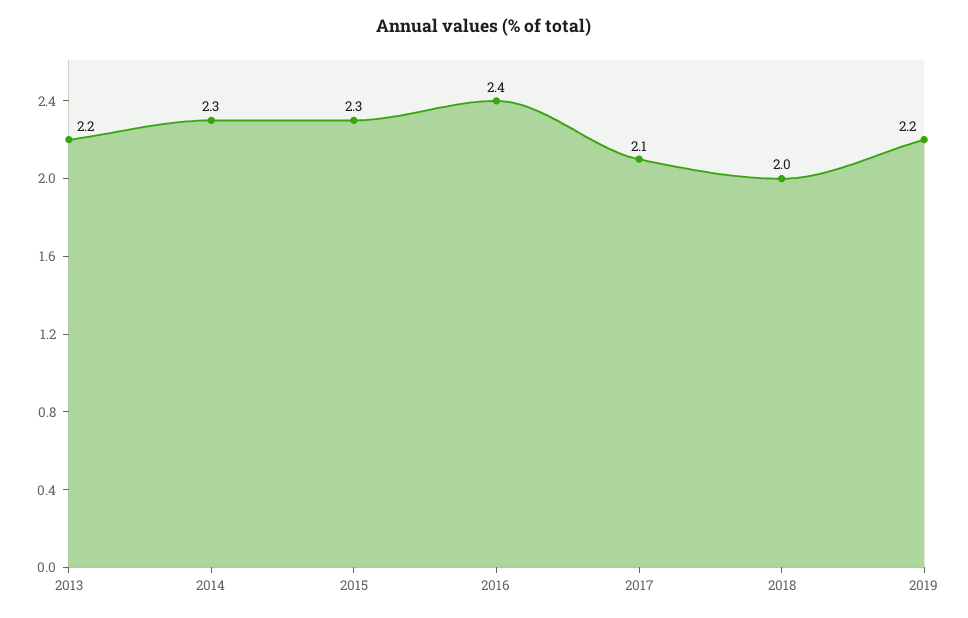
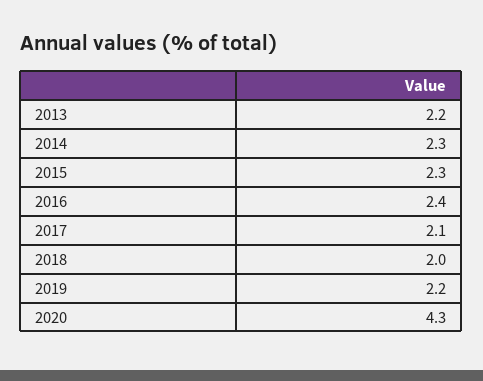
2020: none -> 4.3

